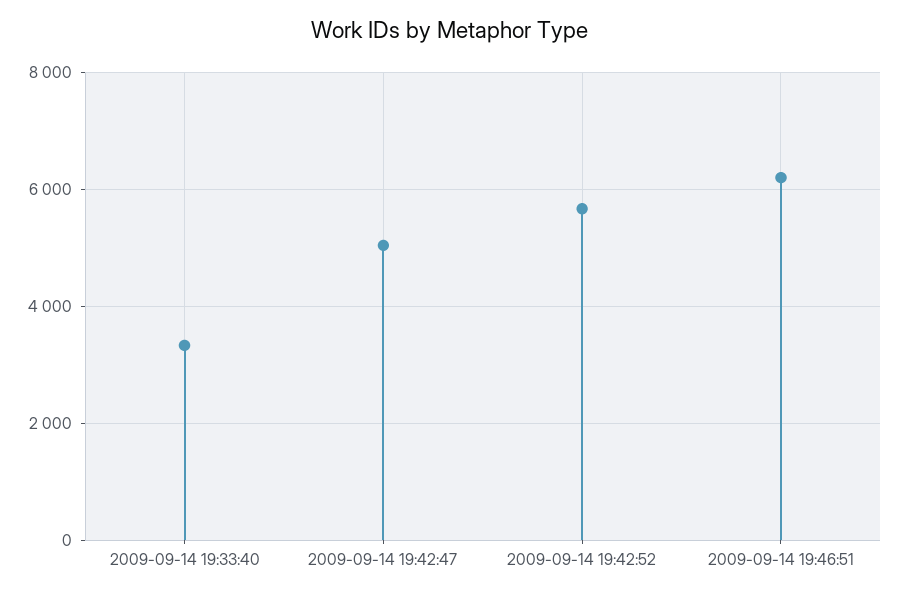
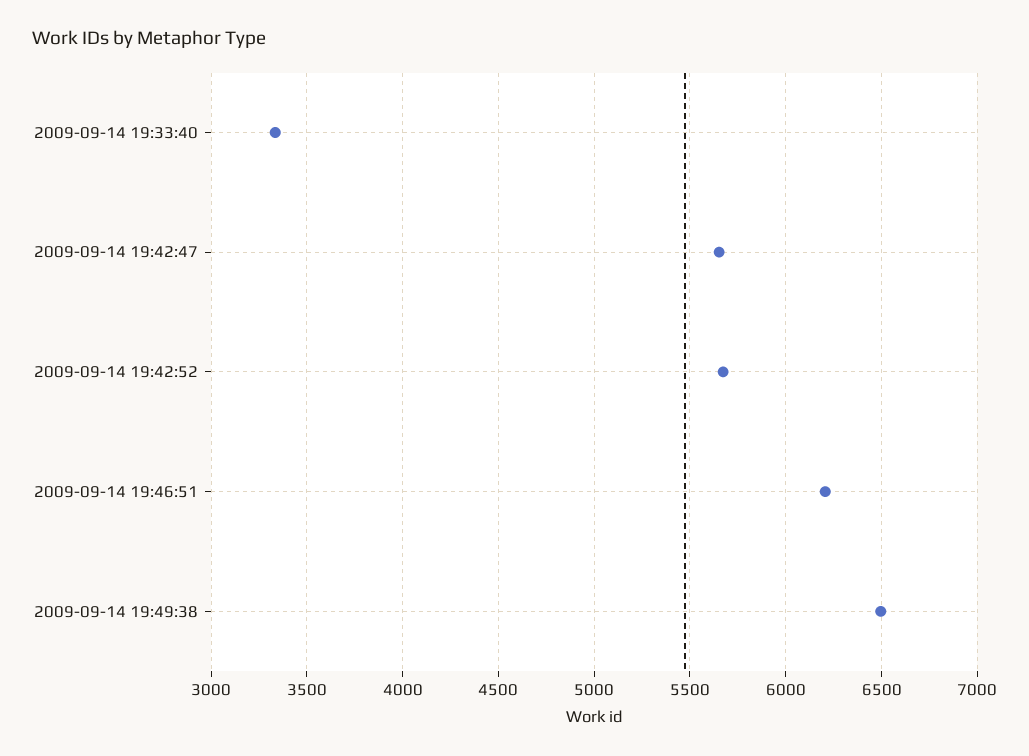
2009-09-14 19:42:47: 5000 -> 5650
2009-09-14 19:49:38: none -> 6500

